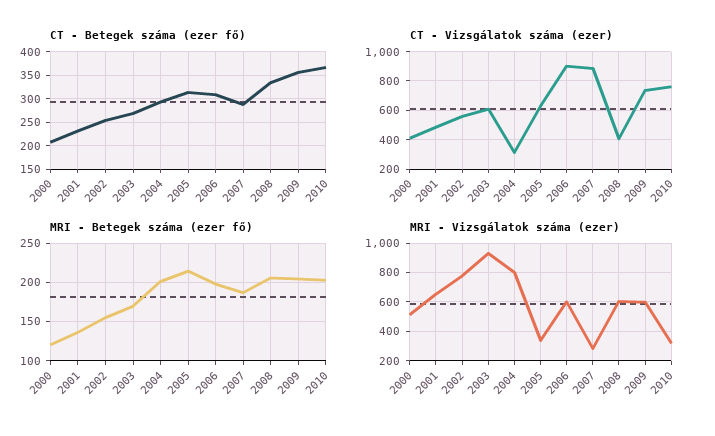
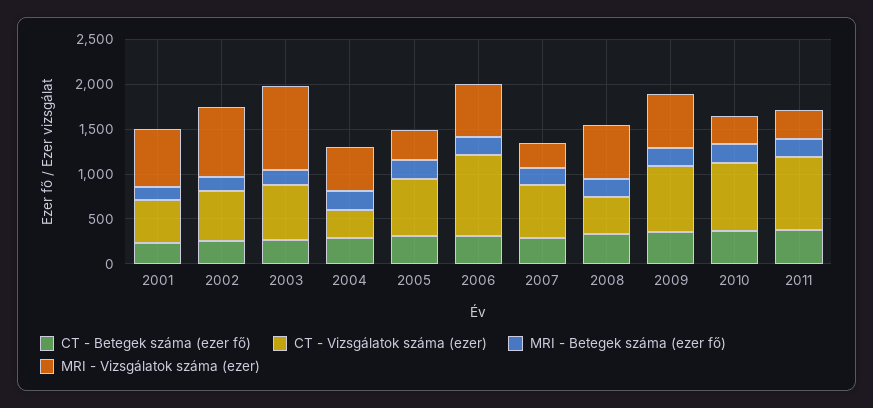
CT - Betegek száma (ezer fő), 2000: 200 -> none
CT - Vizsgálatok száma (ezer), 2000: 400 -> none
CT - Vizsgálatok száma (ezer), 2007: 900 -> 600
MRI - Betegek száma (ezer fő), 2000: 120 -> none
MRI - Vizsgálatok száma (ezer), 2000: 500 -> none
MRI - Vizsgálatok száma (ezer), 2004: 800 -> 500
CT - Betegek száma (ezer fő), 2011: none -> 400
CT - Vizsgálatok száma (ezer), 2011: none -> 800
MRI - Betegek száma (ezer fő), 2011: none -> 200
MRI - Vizsgálatok száma (ezer), 2011: none -> 300

